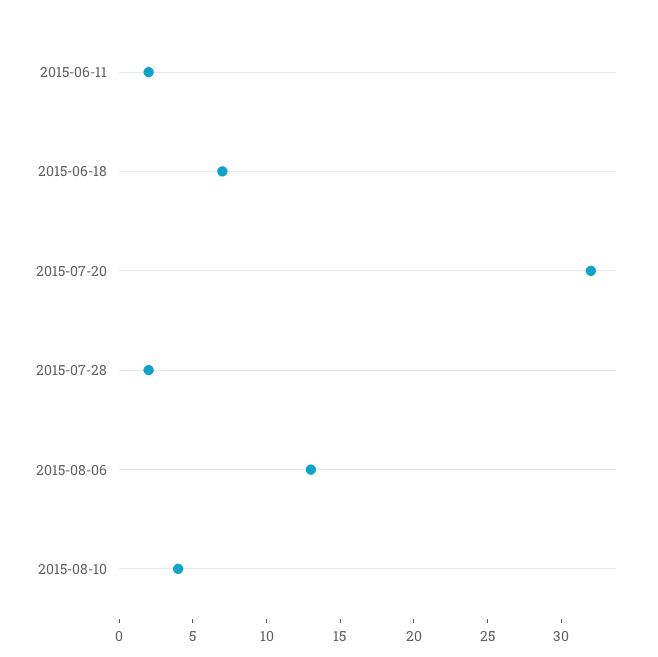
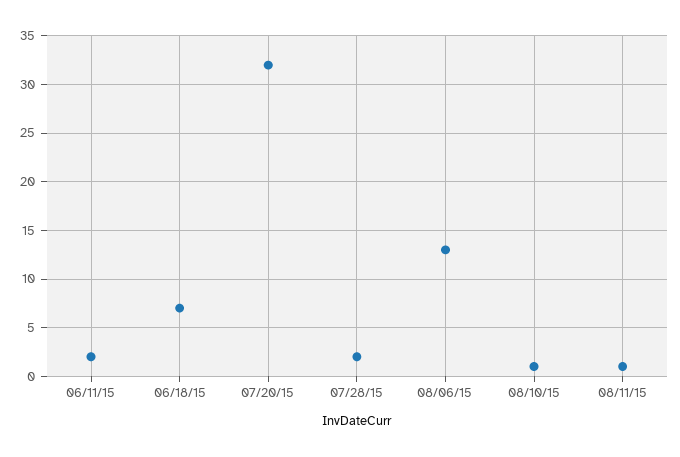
2015-08-10: 4 -> 1
08/11/15: none -> 1

